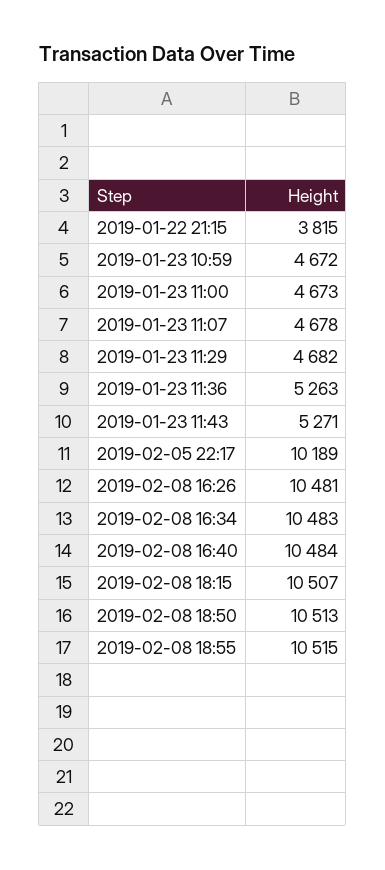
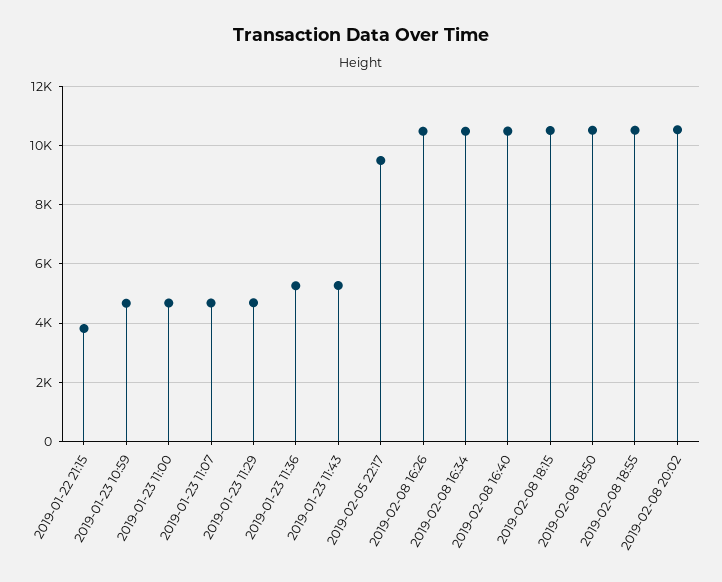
2019-02-05 22:17: 10189 -> 9500
2019-02-08 20:02: none -> 10500

